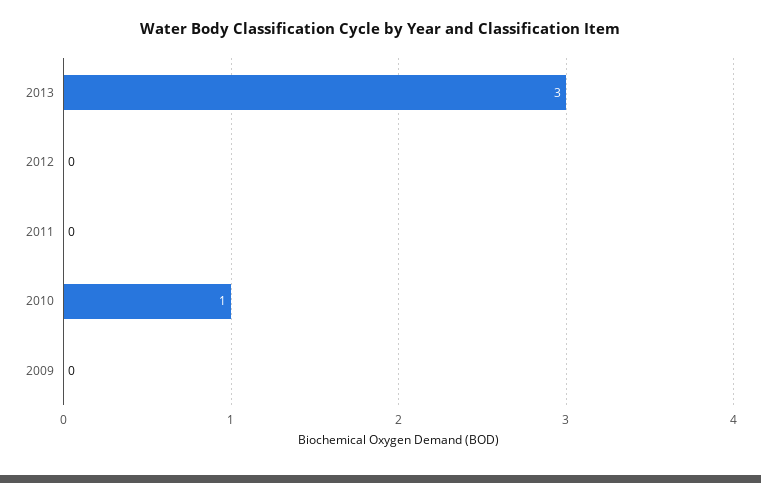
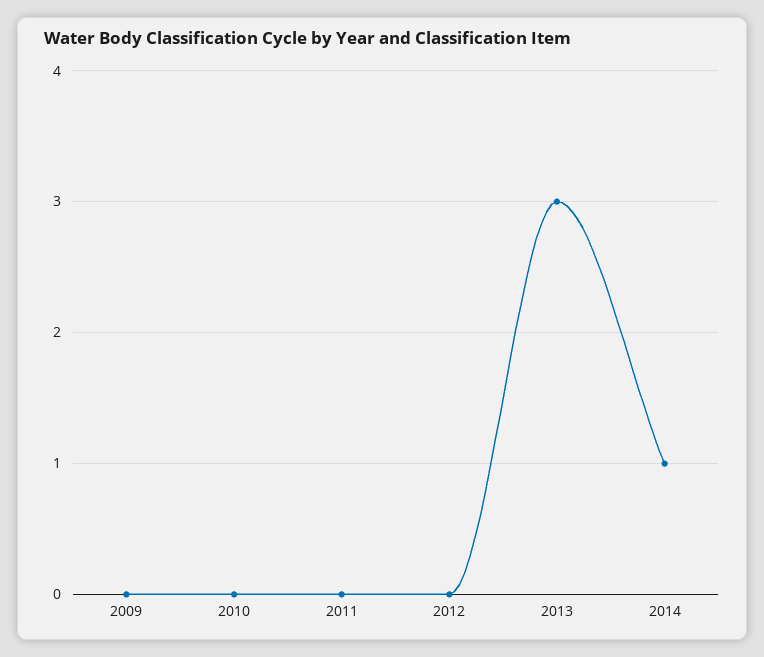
2010: 1 -> 0
2014: none -> 1

